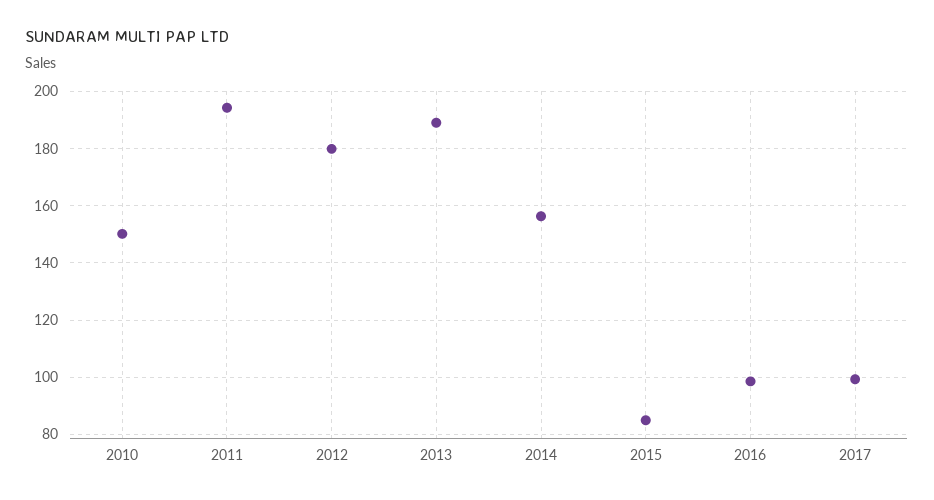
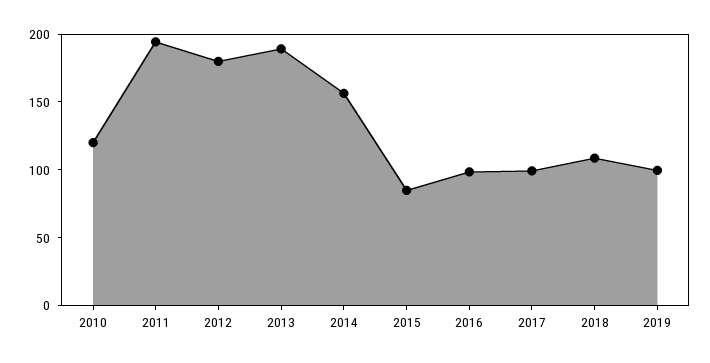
2010: 150 -> 120
2018: none -> 110
2019: none -> 100

